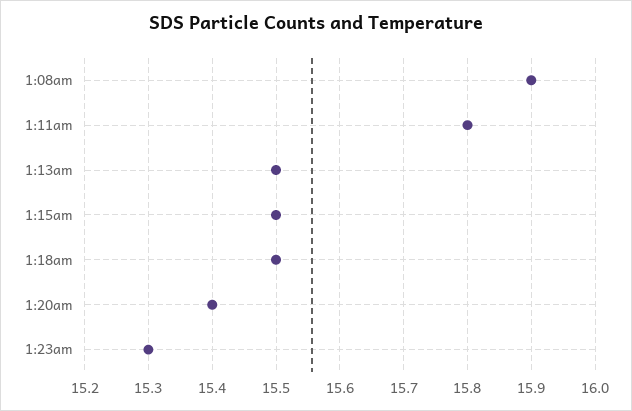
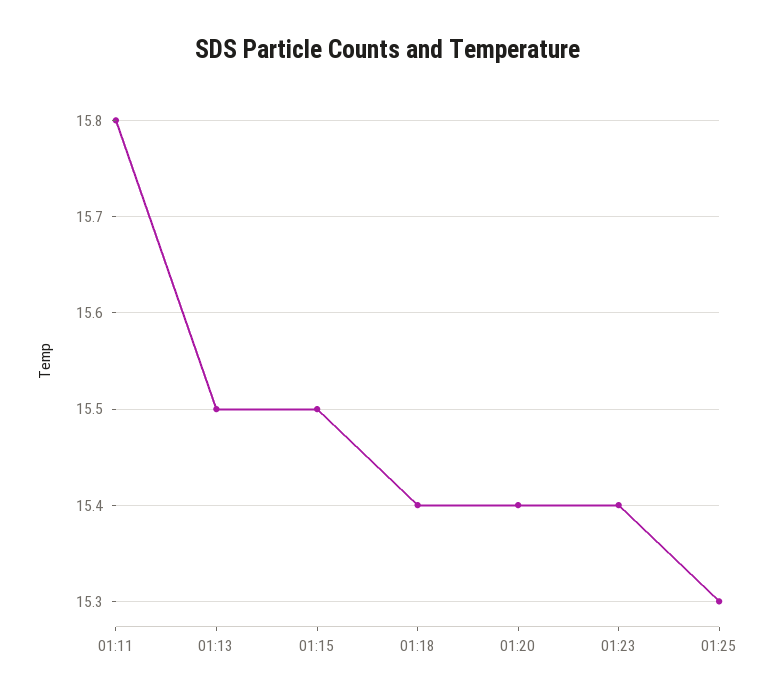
1:08am: 15.9 -> none
1:18am: 15.5 -> 15.4
1:23am: 15.3 -> 15.4
01:25: none -> 15.3

